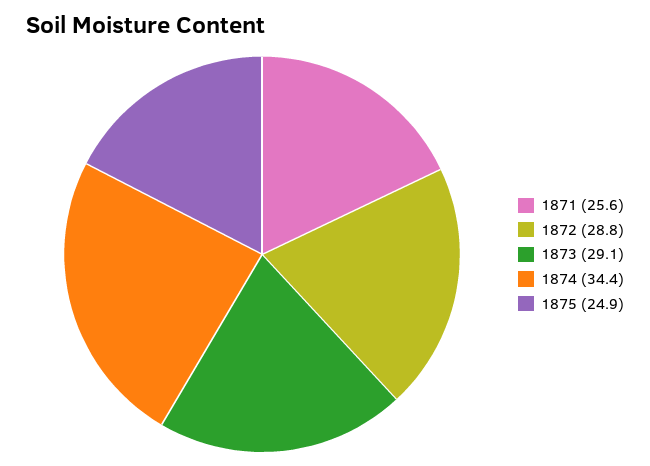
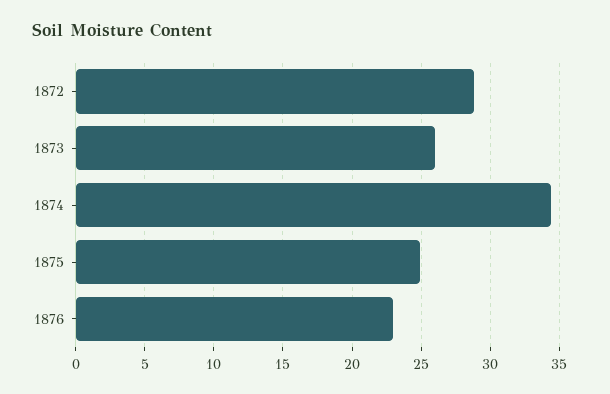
1871: 25.6 -> none
1873: 29.1 -> 26
1876: none -> 23

